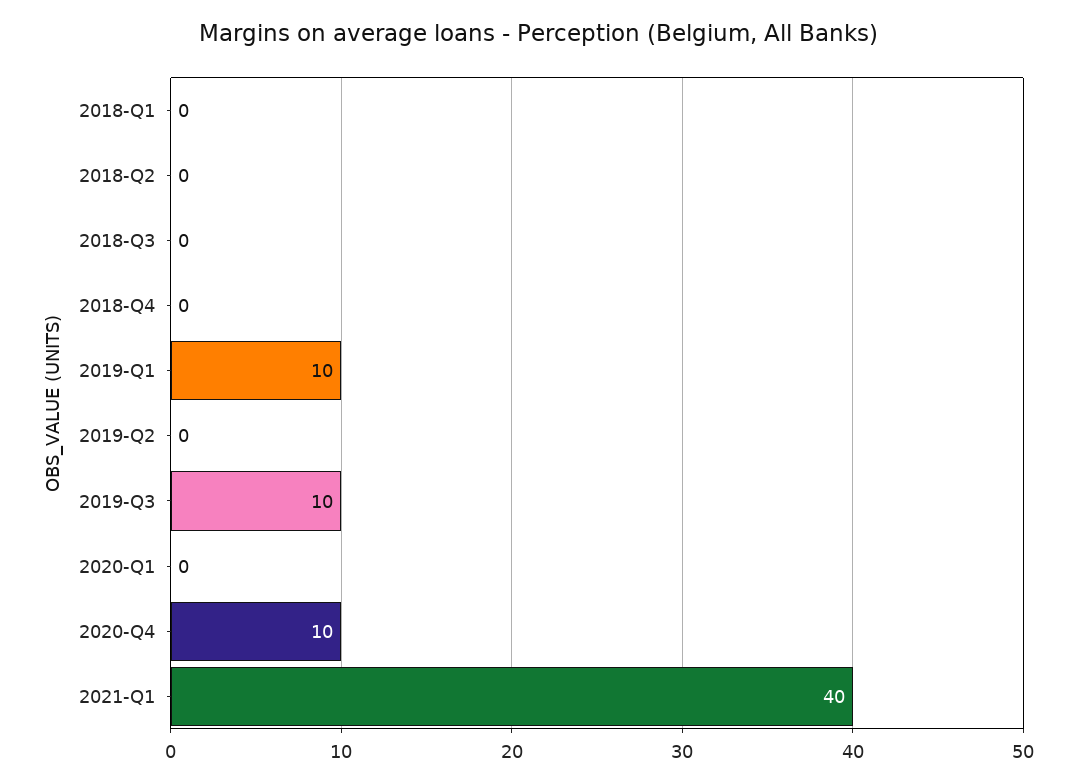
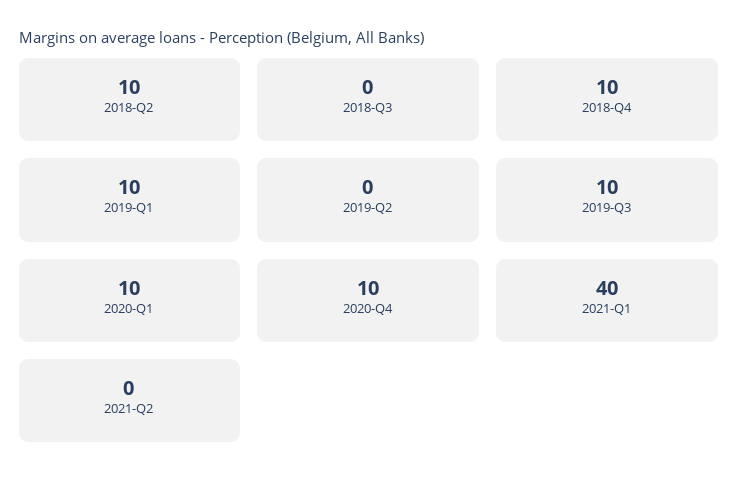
2018-Q1: 0 -> none
2018-Q2: 0 -> 10
2018-Q4: 0 -> 10
2020-Q1: 0 -> 10
2021-Q2: none -> 0

